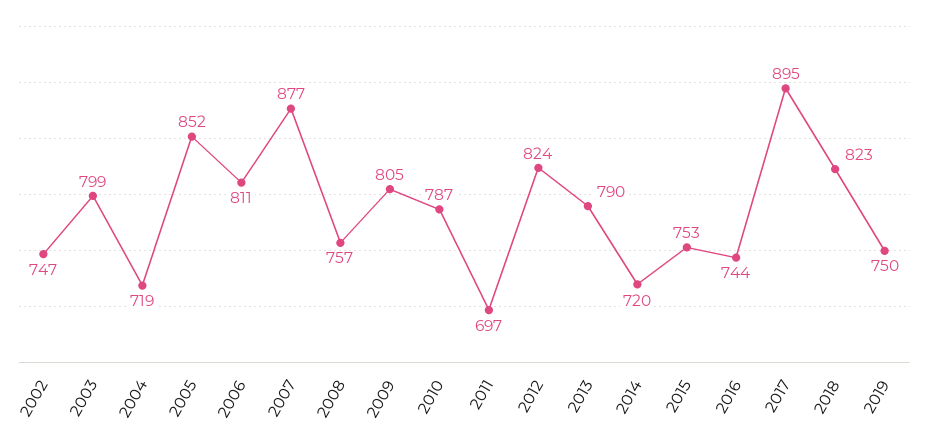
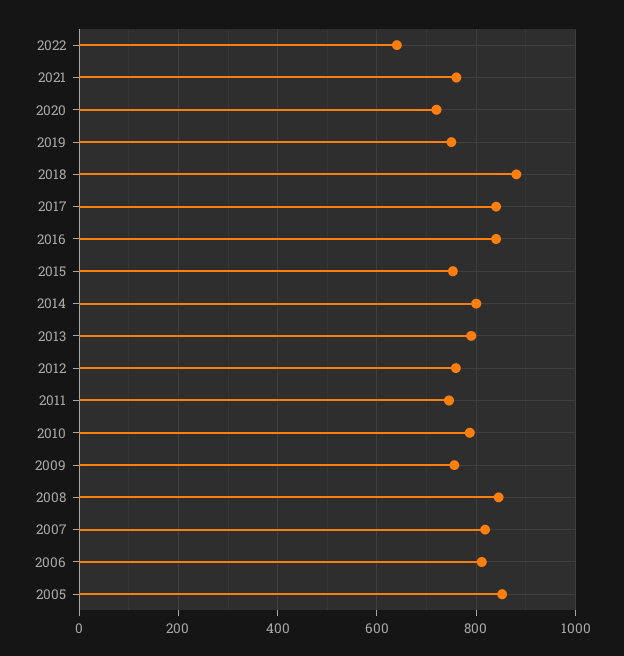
2002: 747 -> none
2003: 799 -> none
2004: 719 -> none
2007: 877 -> 820
2008: 757 -> 840
2009: 805 -> 760
2011: 697 -> 740
2012: 824 -> 760
2014: 720 -> 800
2016: 744 -> 840
2017: 895 -> 840
2018: 823 -> 880
2022: none -> 640
2021: none -> 760
2020: none -> 720

